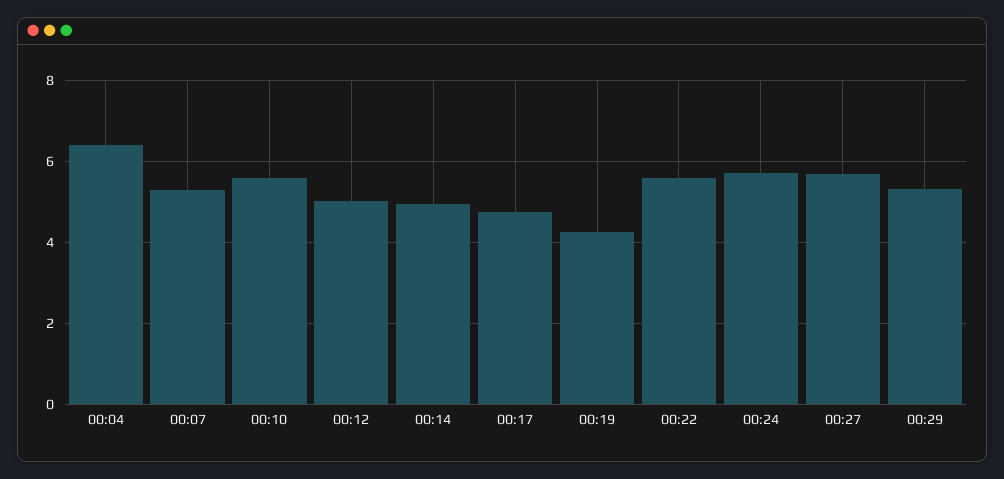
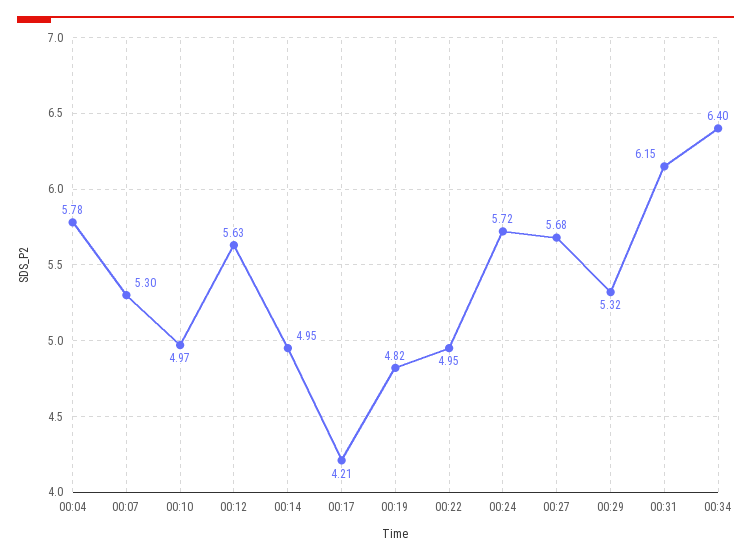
00:04: 6.4 -> 5.78
00:10: 5.6 -> 4.97
00:12: 5 -> 5.63
00:17: 4.8 -> 4.21
00:19: 4.2 -> 4.82
00:22: 5.6 -> 4.95
00:31: none -> 6.15
00:34: none -> 6.4

